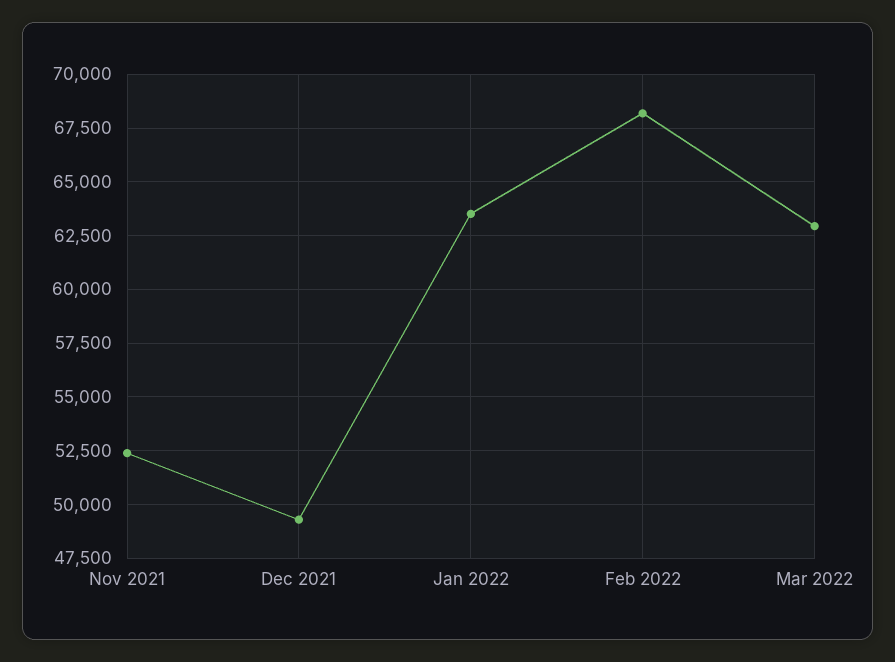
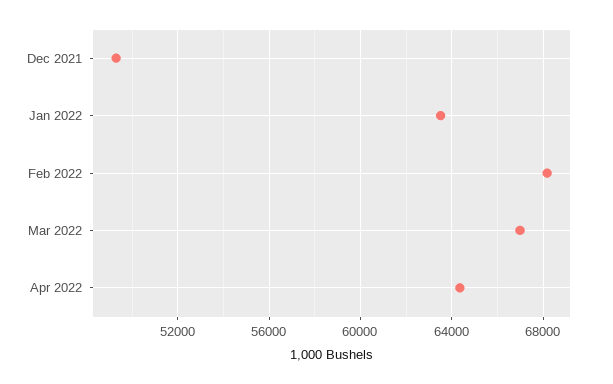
Nov 2021: 52500 -> none
Mar 2022: 63000 -> 67000
Apr 2022: none -> 64500

